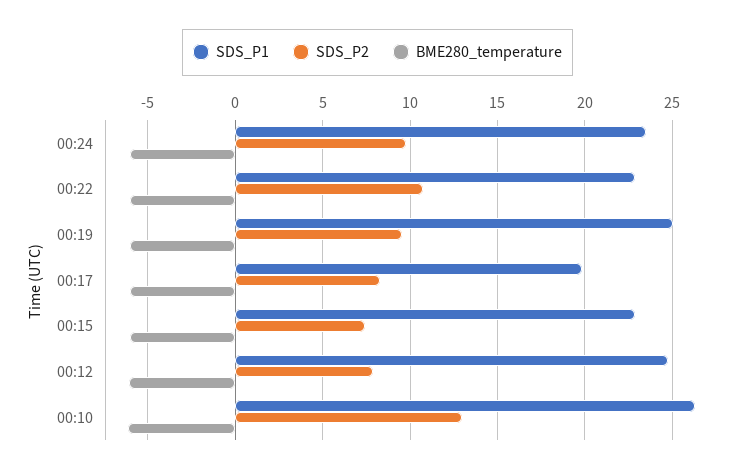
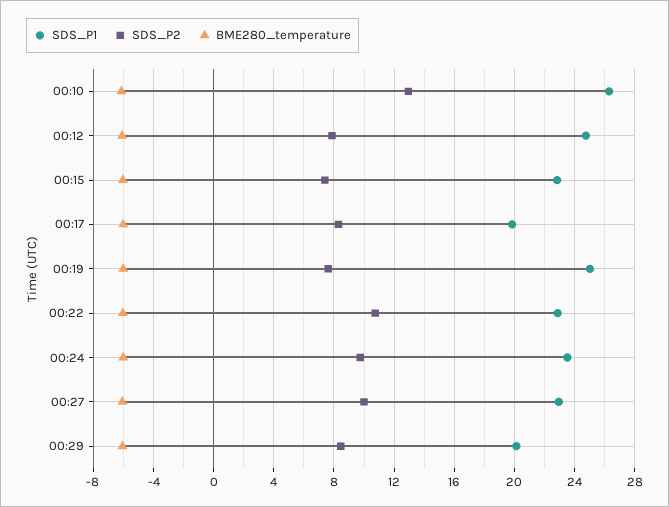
SDS_P2, 00:19: 9.5 -> 7.5
SDS_P1, 00:27: none -> 23
SDS_P2, 00:27: none -> 10
BME280_temperature, 00:27: none -> -6
SDS_P1, 00:29: none -> 20
SDS_P2, 00:29: none -> 8.5
BME280_temperature, 00:29: none -> -6

